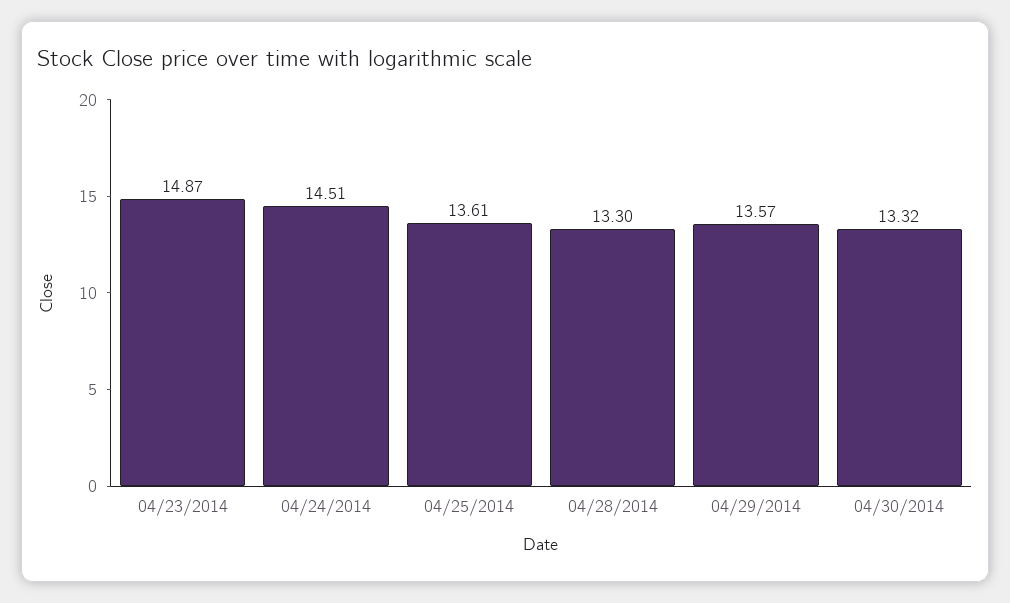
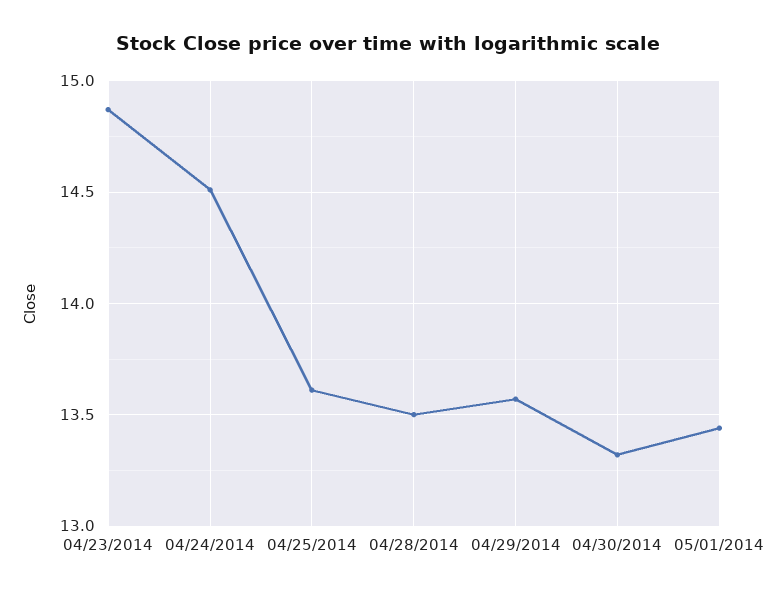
04/28/2014: 13.3 -> 13.5
05/01/2014: none -> 13.45

